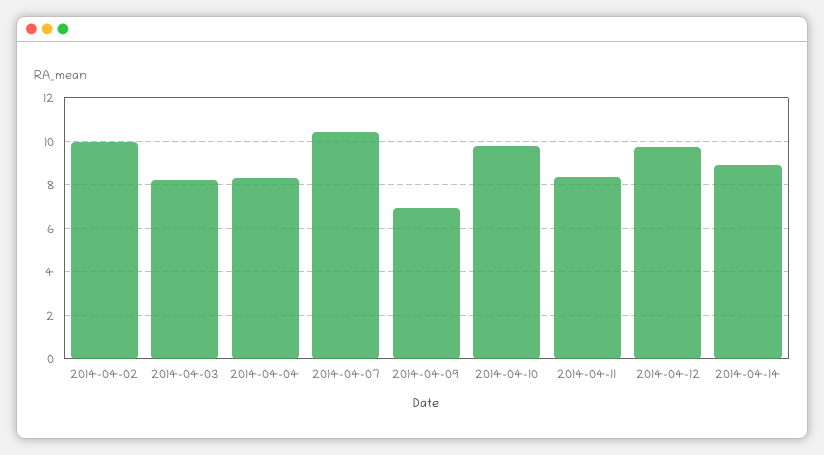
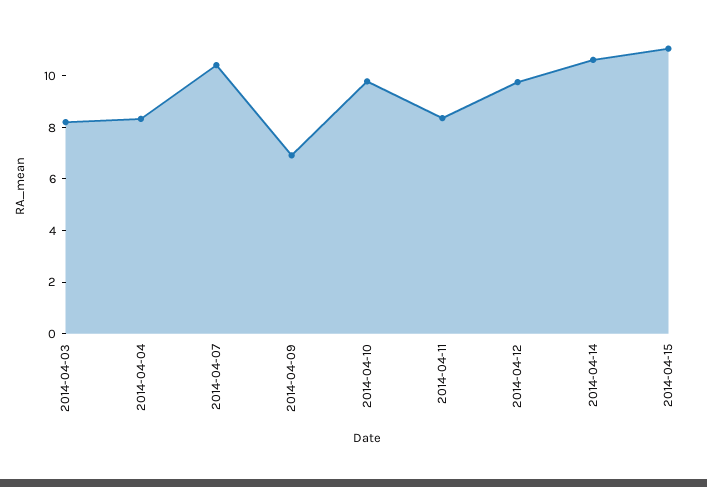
2014-04-02: 10 -> none
2014-04-14: 9 -> 10.5
2014-04-15: none -> 11

